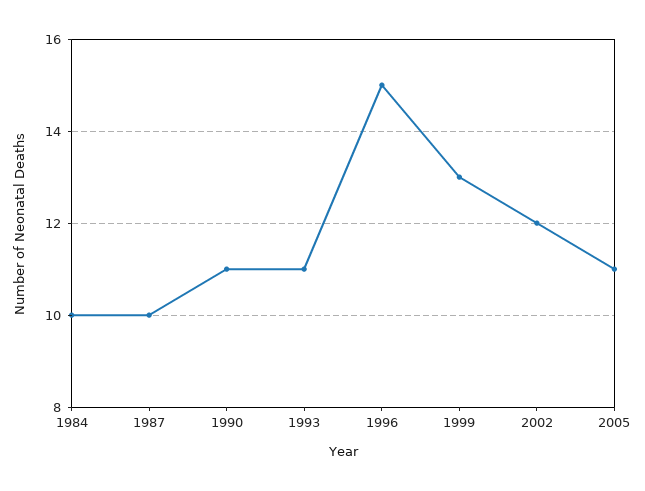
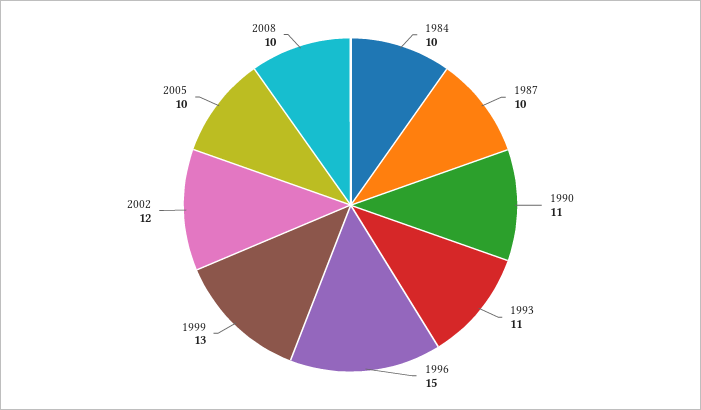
2005: 11 -> 10
2008: none -> 10

